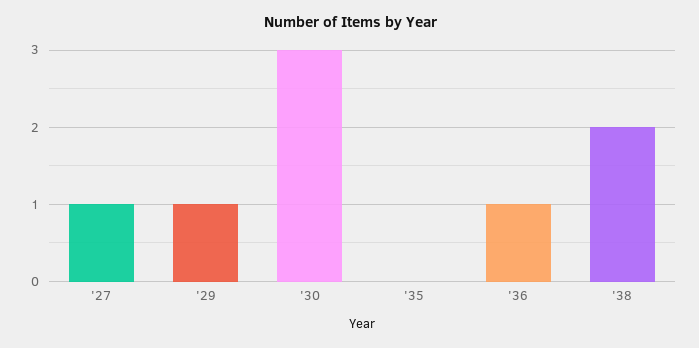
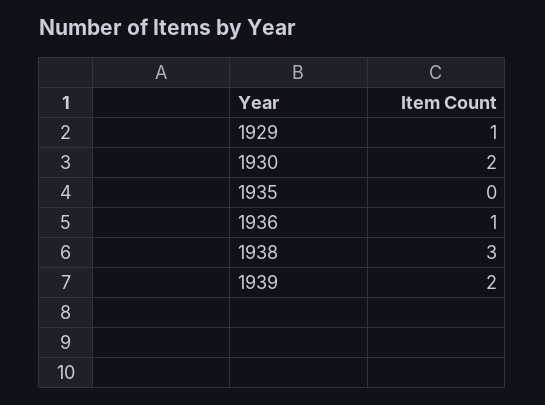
'27: 1 -> none
'30: 3 -> 2
'38: 2 -> 3
1939: none -> 2

